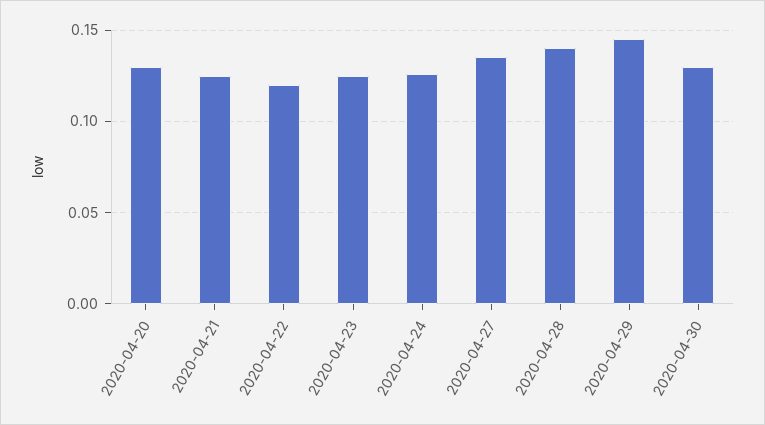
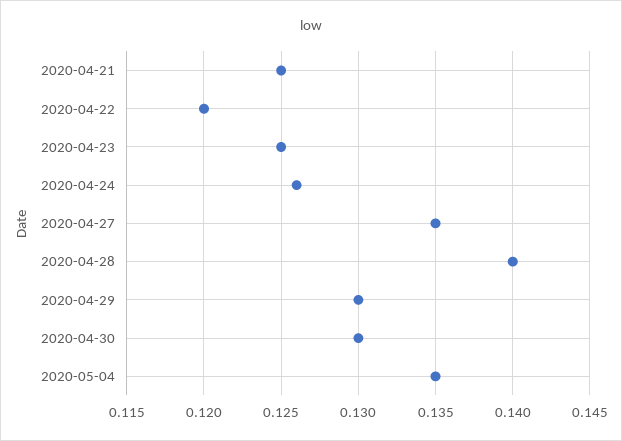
2020-04-20: 0.13 -> none
2020-04-29: 0.145 -> 0.13
2020-05-04: none -> 0.135

